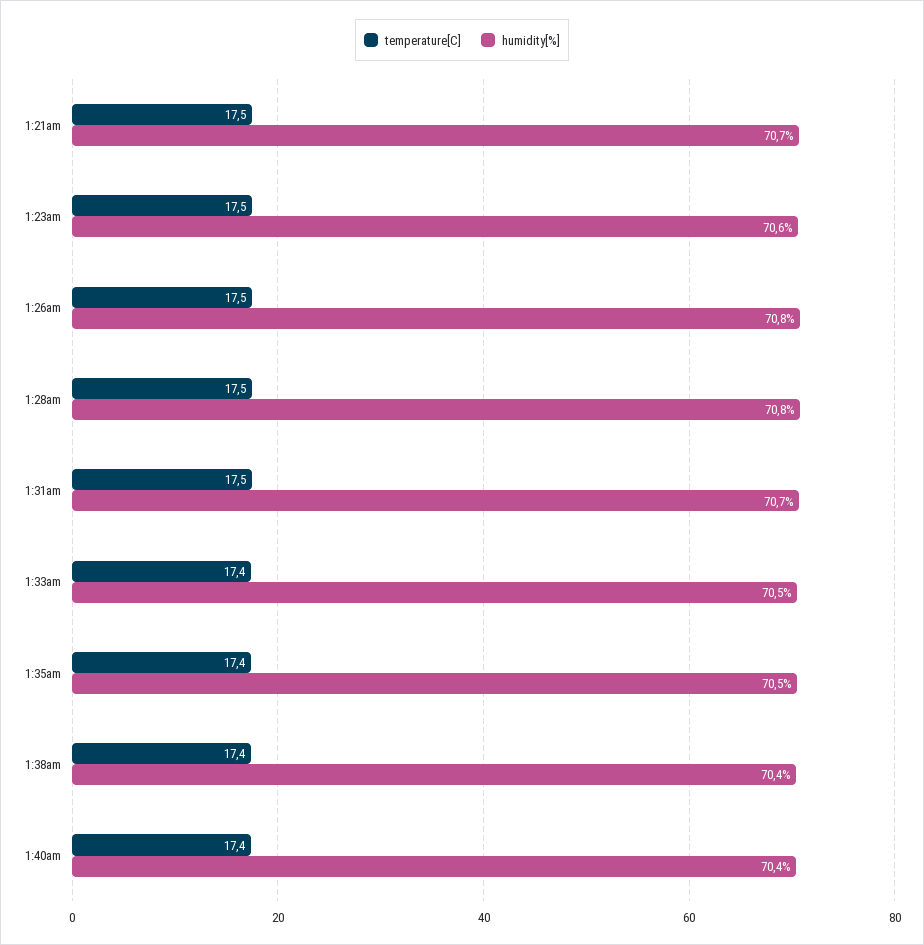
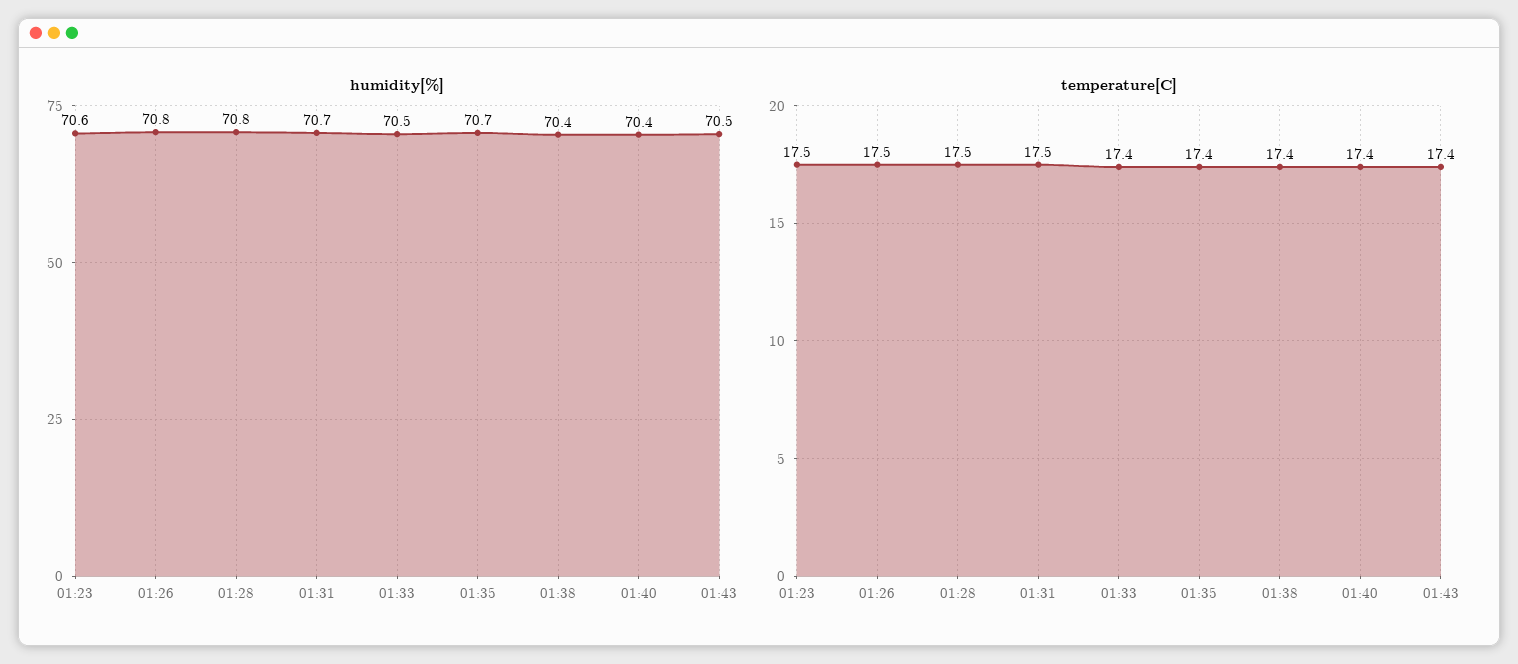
temperature[C], 1:21am: 17.5 -> none
humidity[%], 1:21am: 70.7 -> none
humidity[%], 1:35am: 70.5 -> 70.7
humidity[%], 01:43: none -> 70.5
temperature[C], 01:43: none -> 17.4

